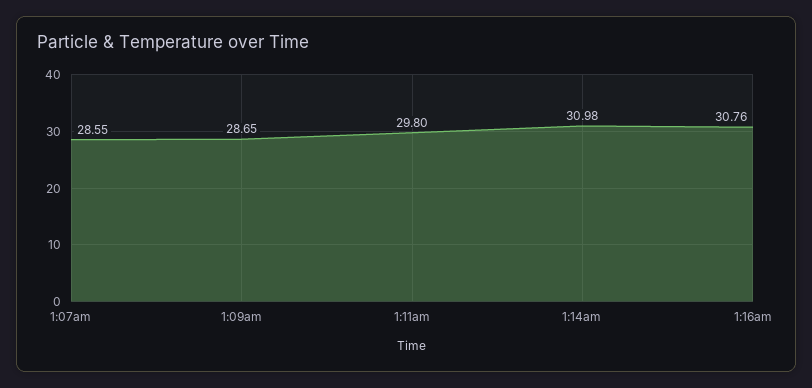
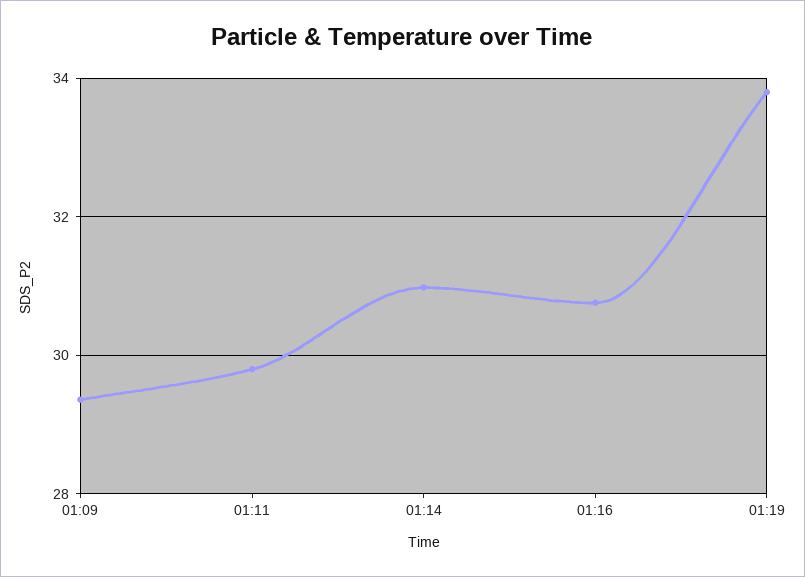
1:07am: 28.55 -> none
1:09am: 28.65 -> 29.4
01:19: none -> 33.8

